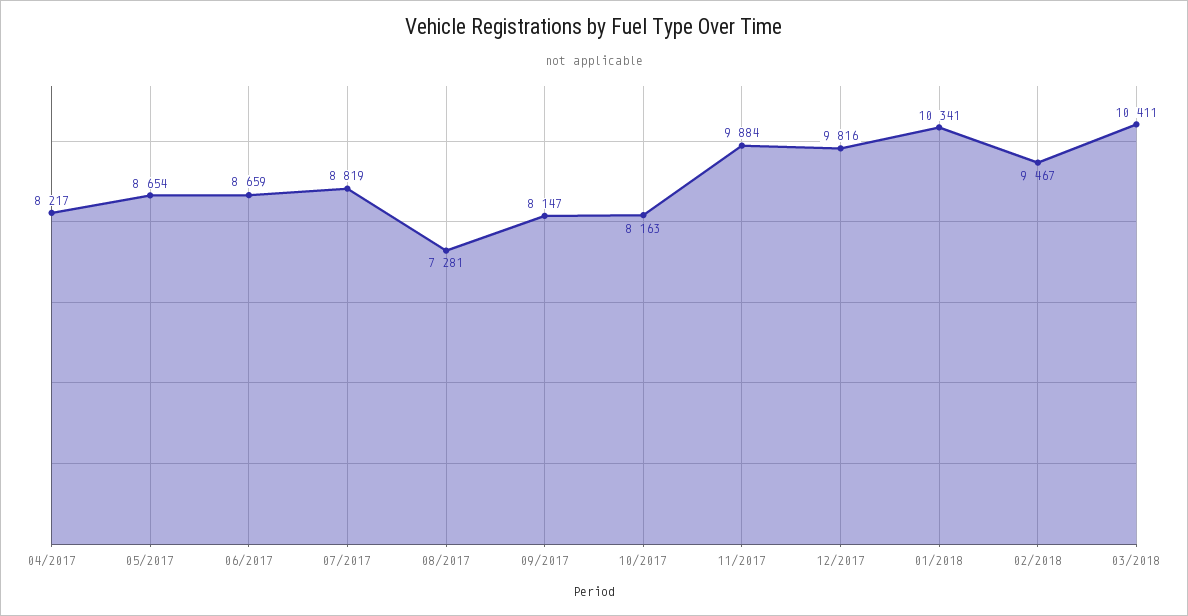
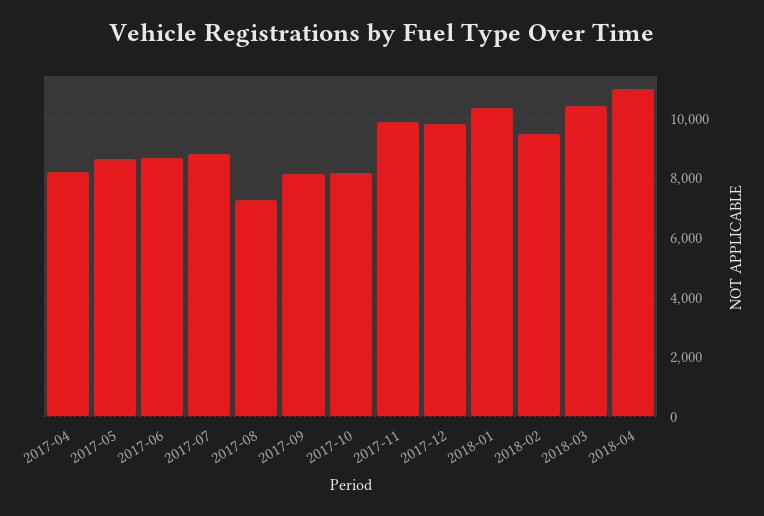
2018-04: none -> 11000

